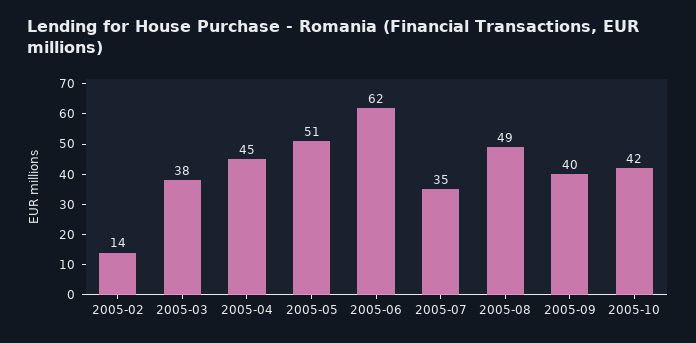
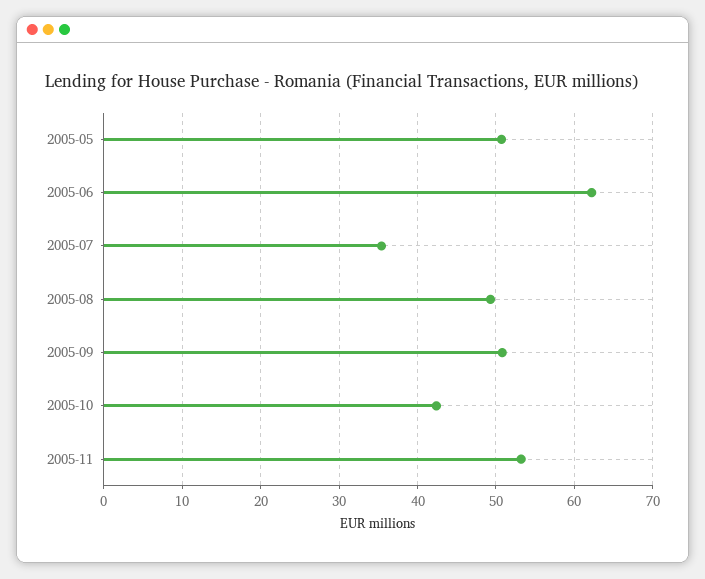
2005-02: 14 -> none
2005-03: 38 -> none
2005-04: 45 -> none
2005-09: 40 -> 51
2005-11: none -> 53

